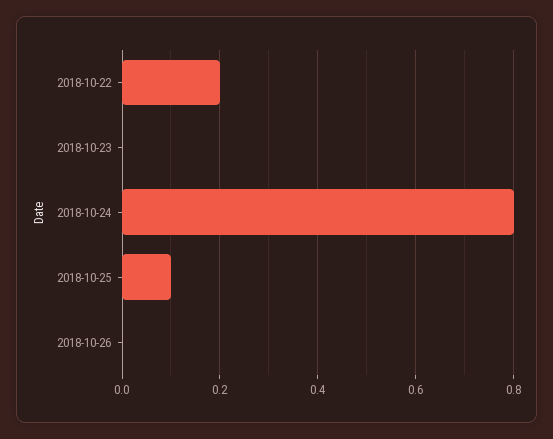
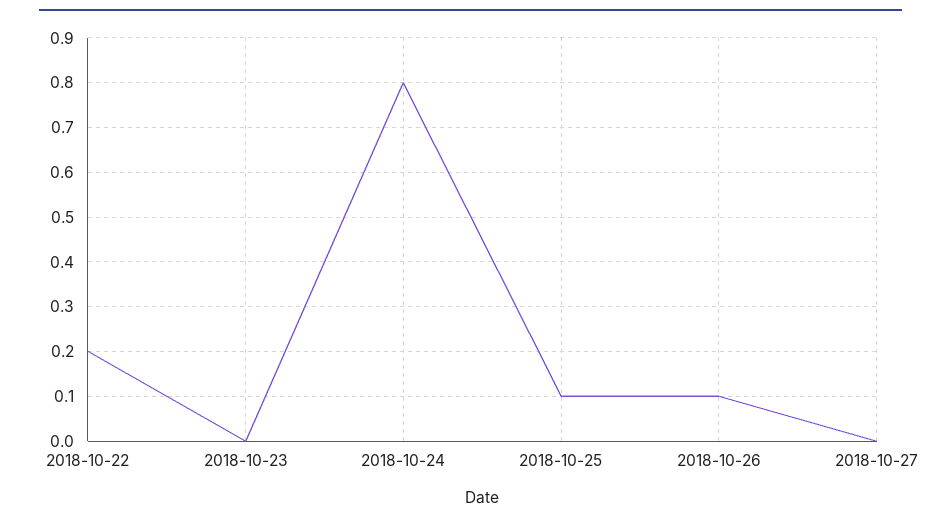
2018-10-26: 0 -> 0.1
2018-10-27: none -> 0

